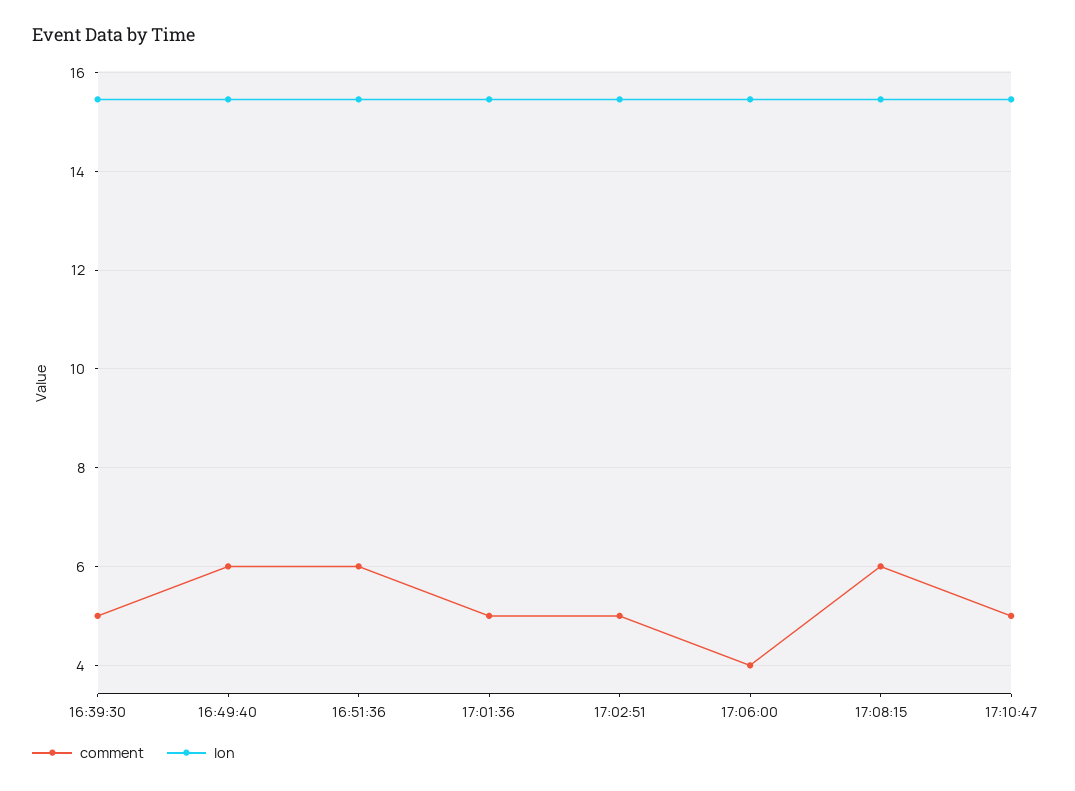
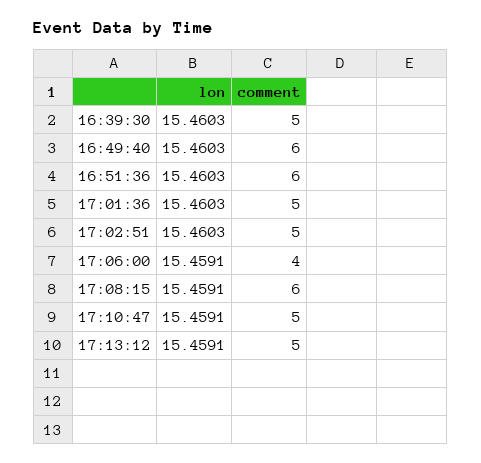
lon, 17:13:12: none -> 15.4591
comment, 17:13:12: none -> 5

